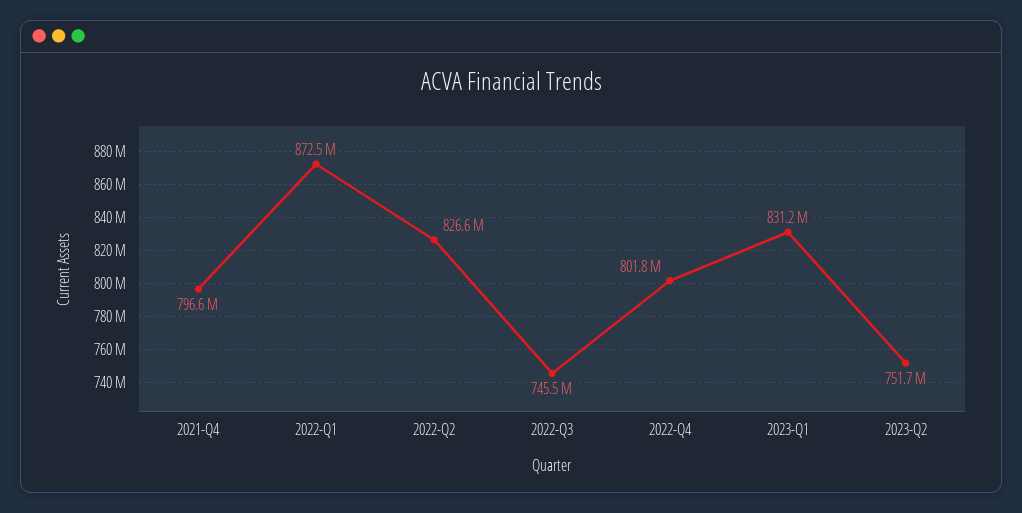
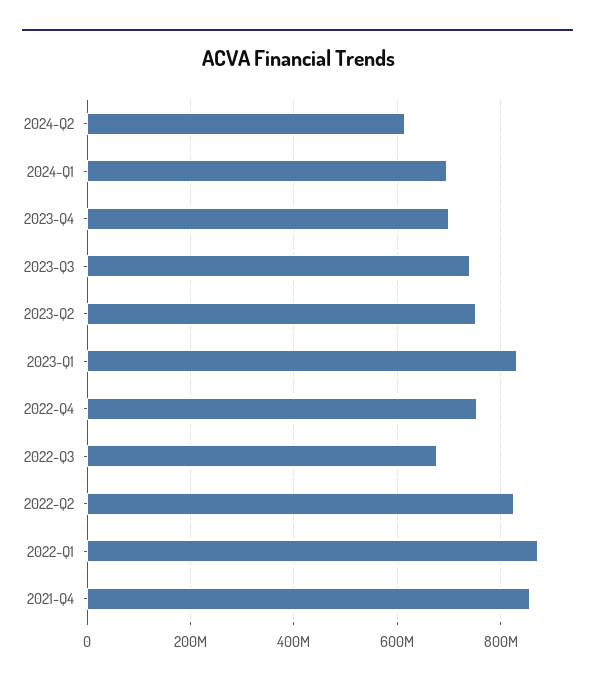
2021-Q4: 796600000 -> 860000000
2022-Q3: 745500000 -> 680000000
2022-Q4: 801800000 -> 760000000
2024-Q2: none -> 620000000
2024-Q1: none -> 700000000
2023-Q4: none -> 700000000
2023-Q3: none -> 740000000

